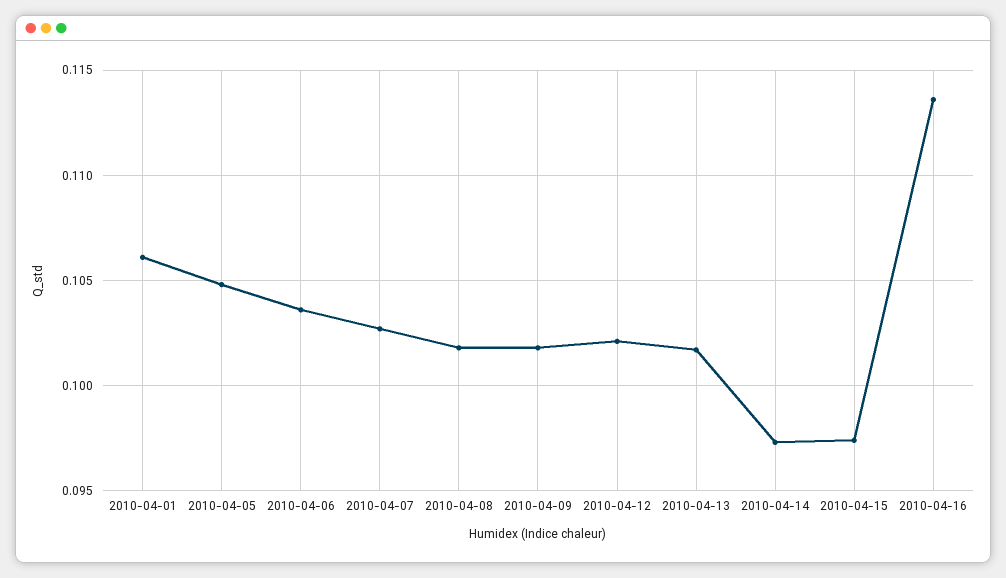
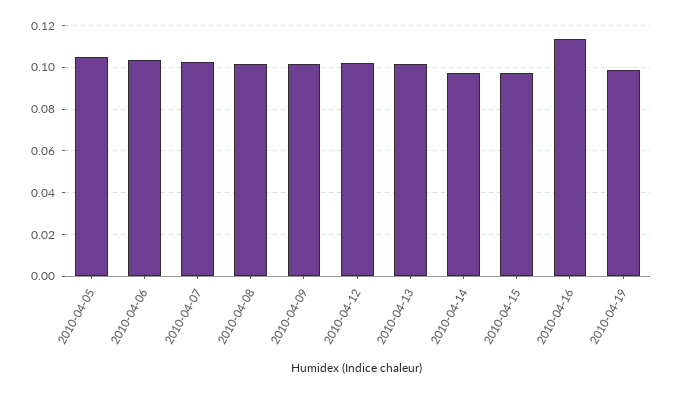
2010-04-01: 0.106 -> none
2010-04-19: none -> 0.1

